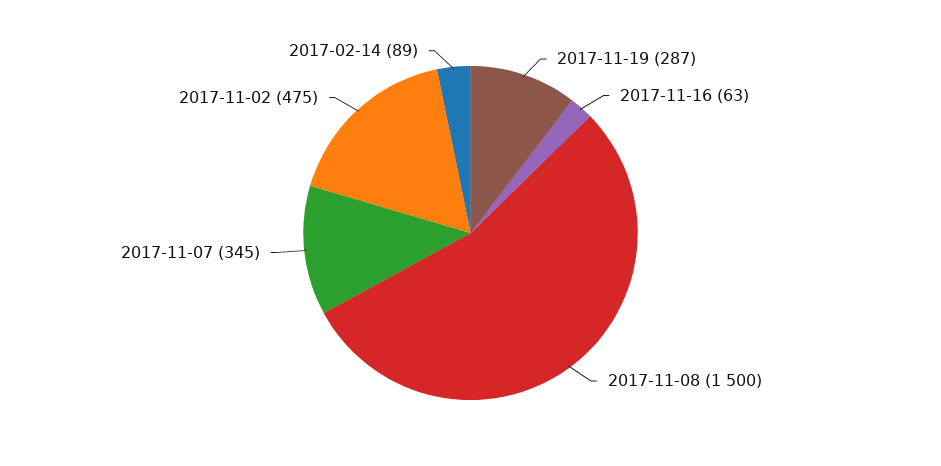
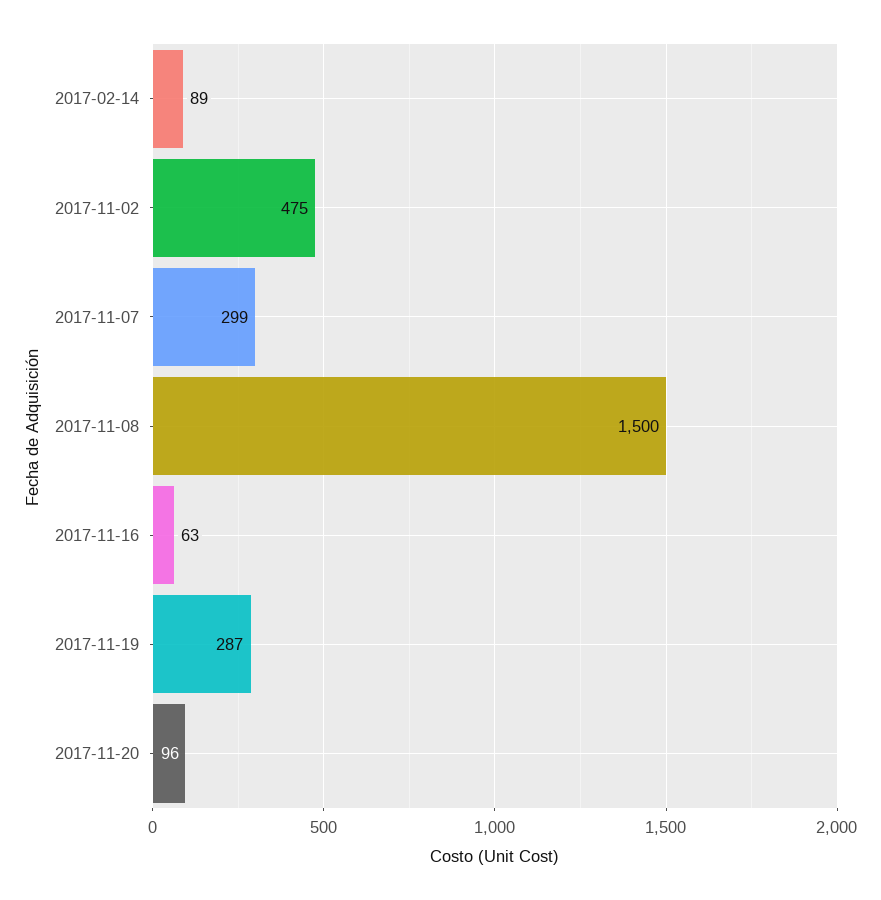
2017-11-07: 345 -> 299
2017-11-20: none -> 96

